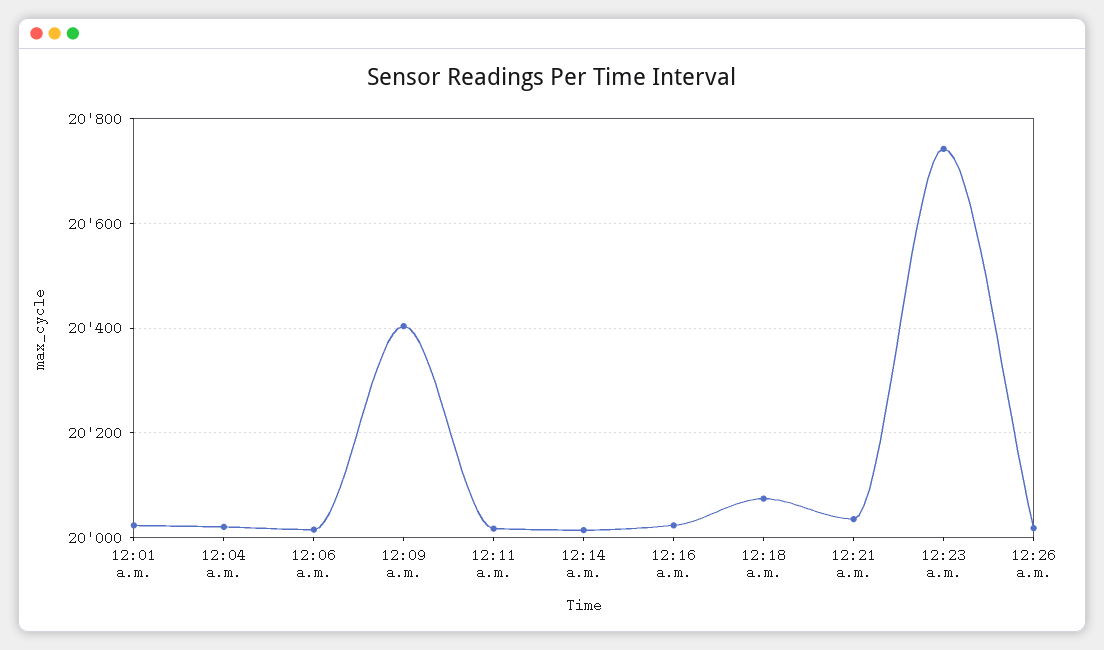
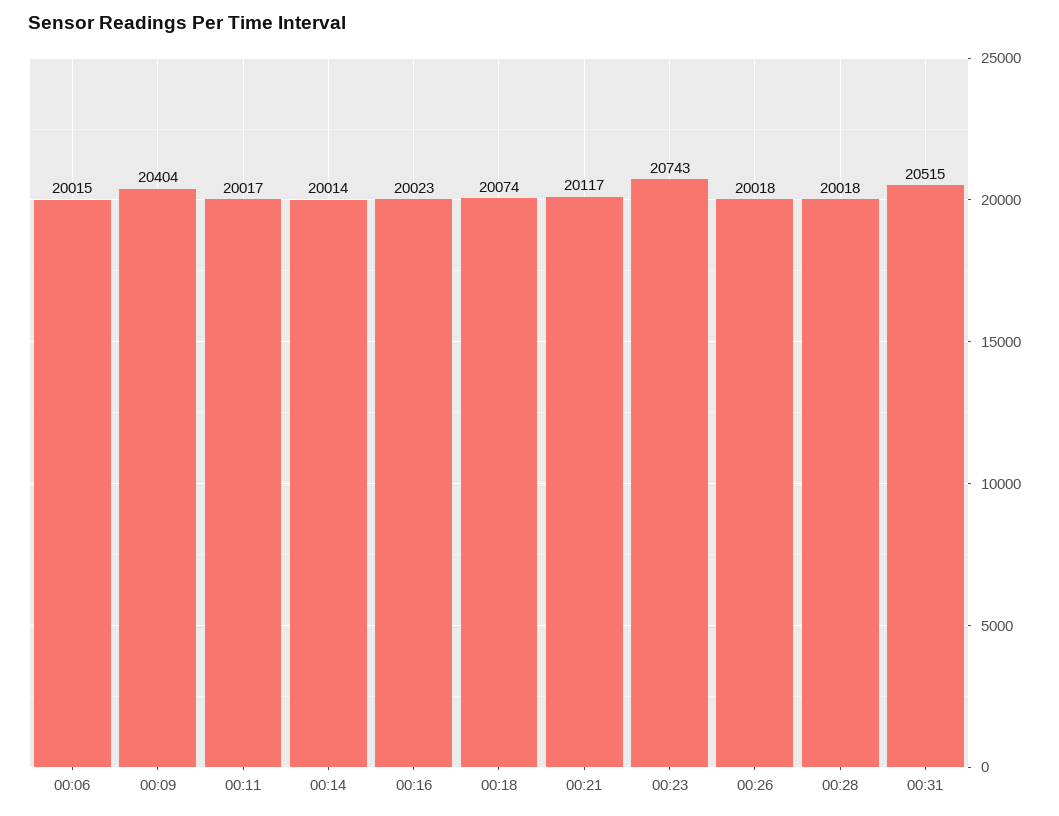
12:01 a.m.: 20020 -> none
12:04 a.m.: 20020 -> none
12:21 a.m.: 20040 -> 20117
00:28: none -> 20018
00:31: none -> 20515

